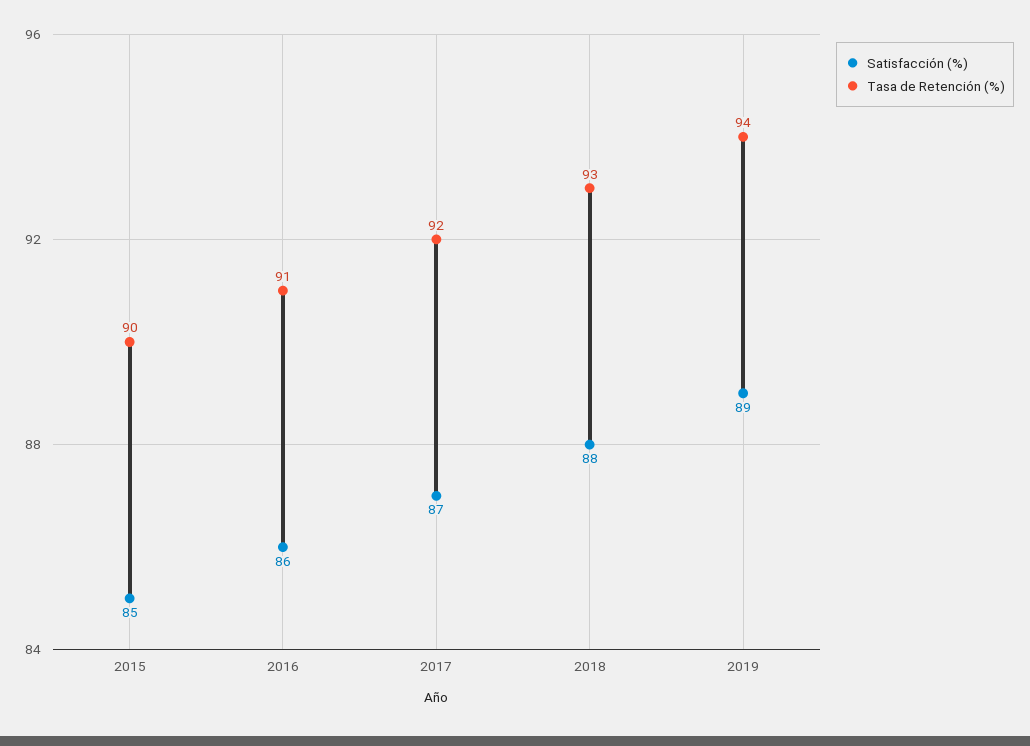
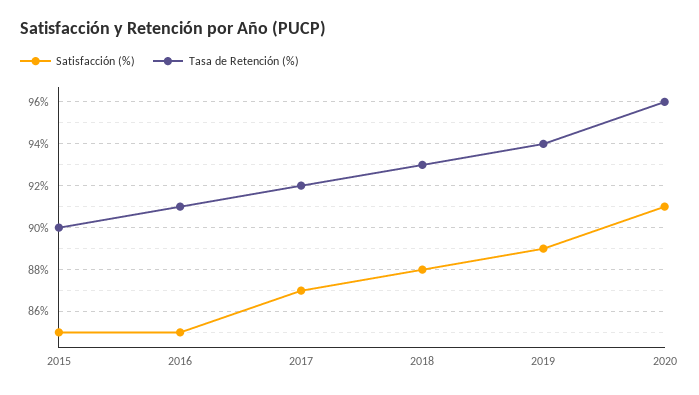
Satisfacción (%), 2016: 86 -> 85
Satisfacción (%), 2020: none -> 91
Tasa de Retención (%), 2020: none -> 96

